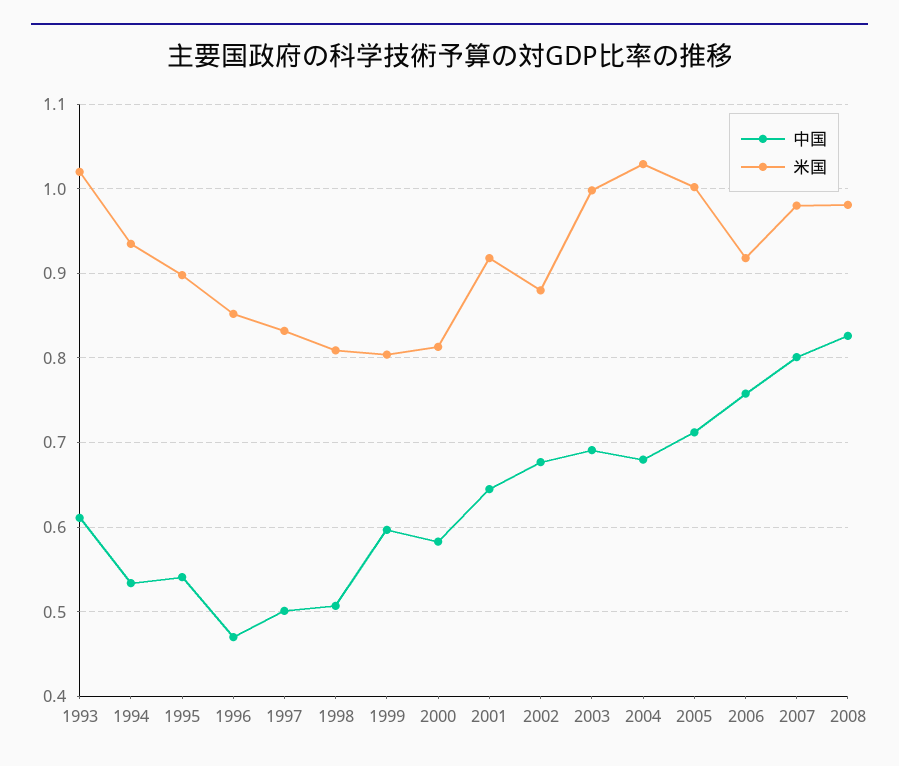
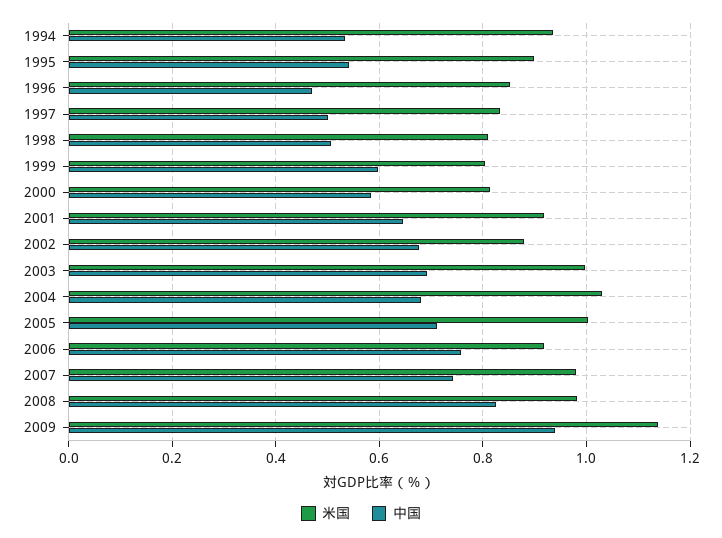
中国, 1993: 0.61 -> none
米国, 1993: 1.02 -> none
中国, 2007: 0.8 -> 0.74
米国, 2009: none -> 1.14
中国, 2009: none -> 0.94

